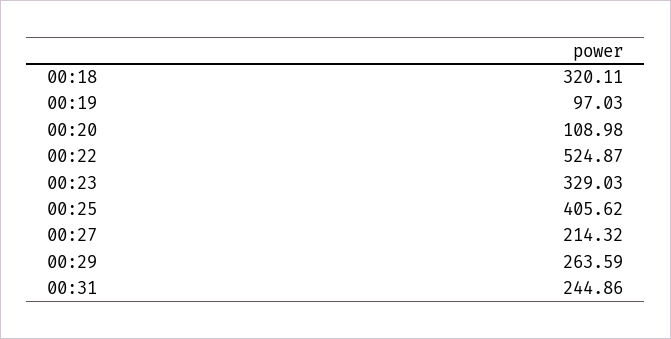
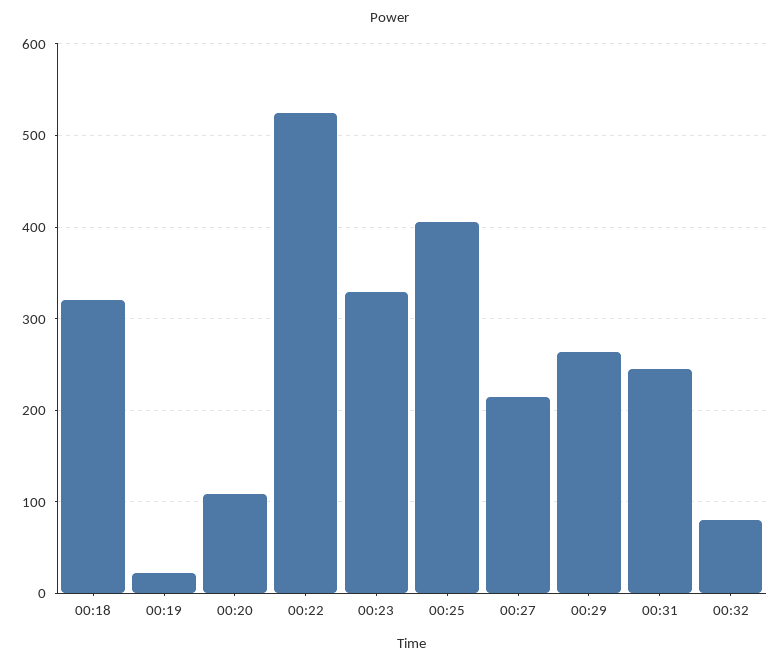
00:19: 97.03 -> 20
00:32: none -> 80

